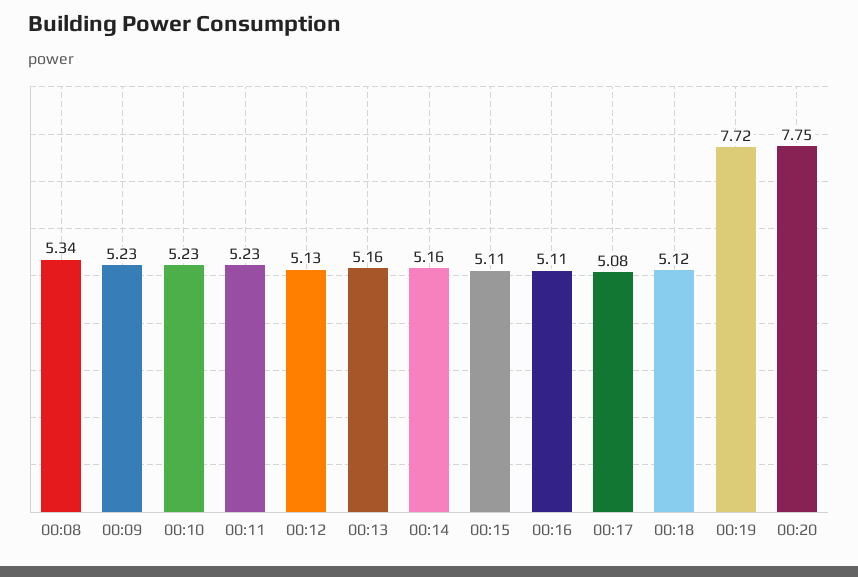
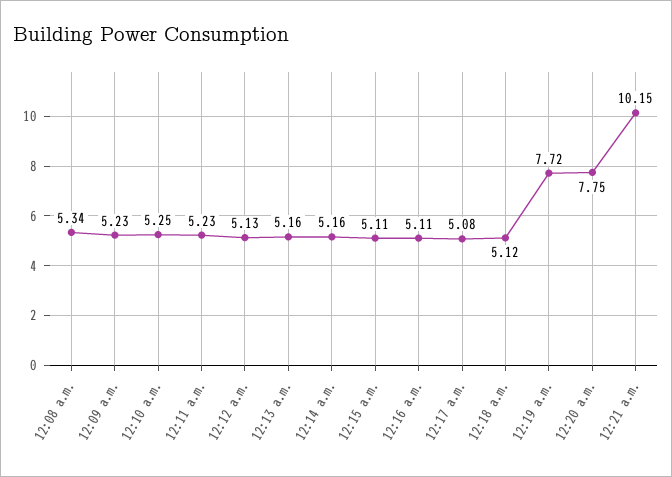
00:10: 5.23 -> 5.25
12:21 a.m.: none -> 10.15

